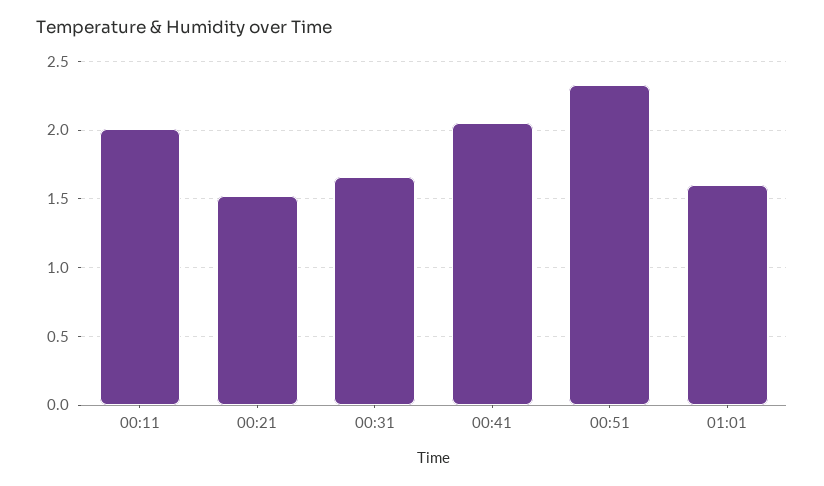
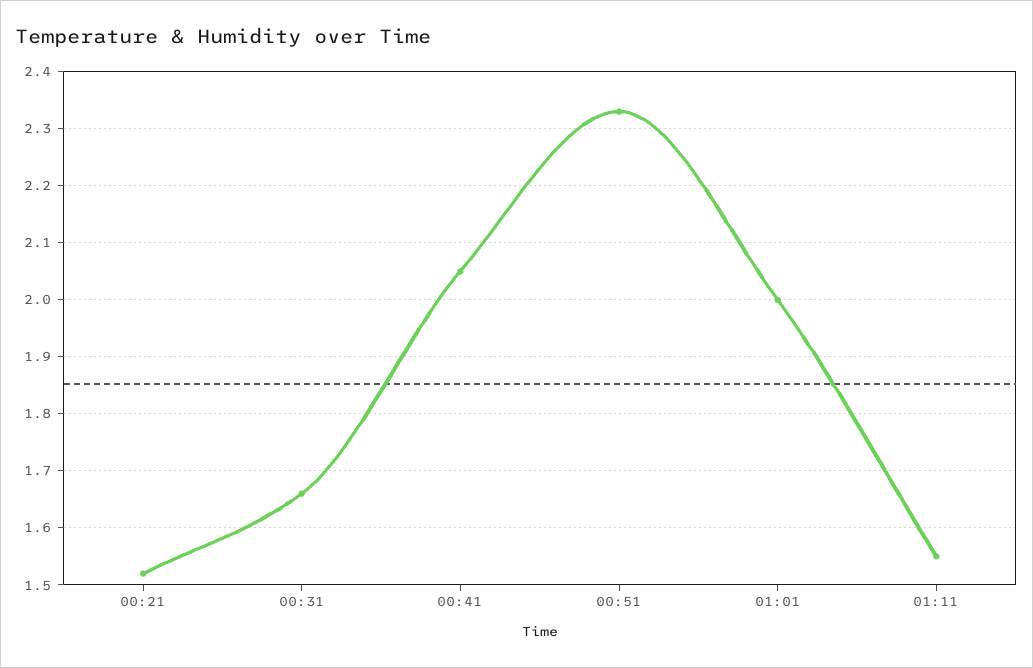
00:11: 2 -> none
01:01: 1.6 -> 2
01:11: none -> 1.55

